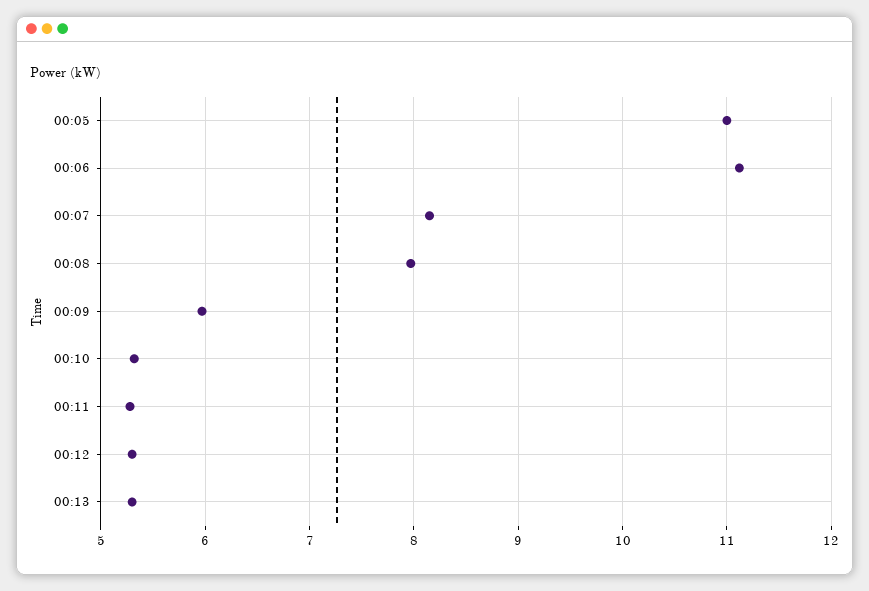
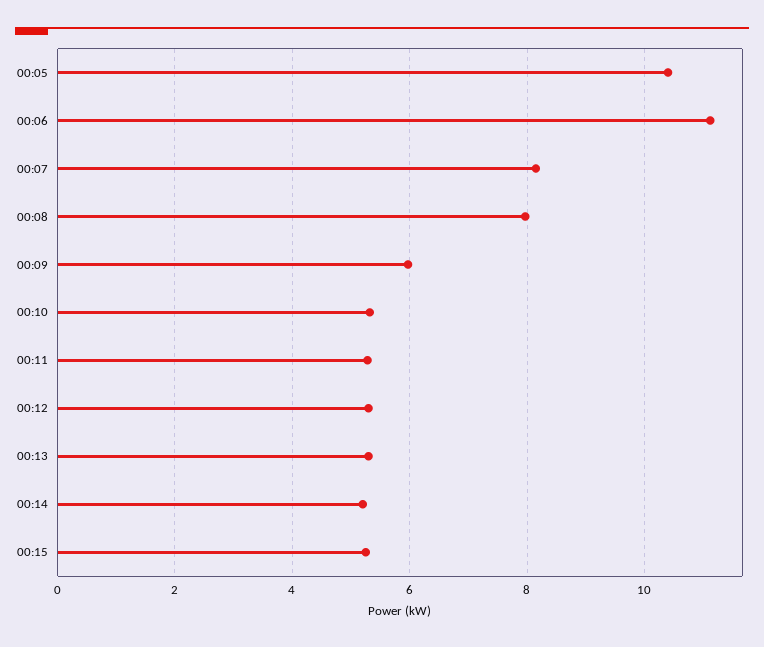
00:05: 11 -> 10.4
00:14: none -> 5.2
00:15: none -> 5.2

